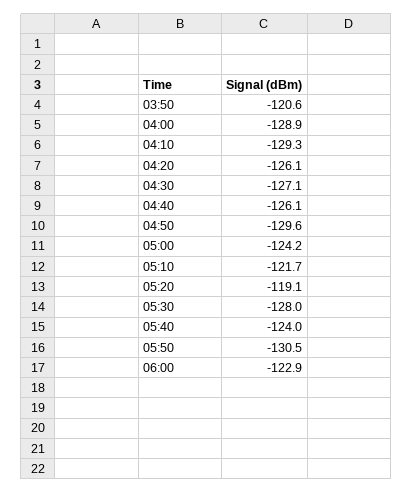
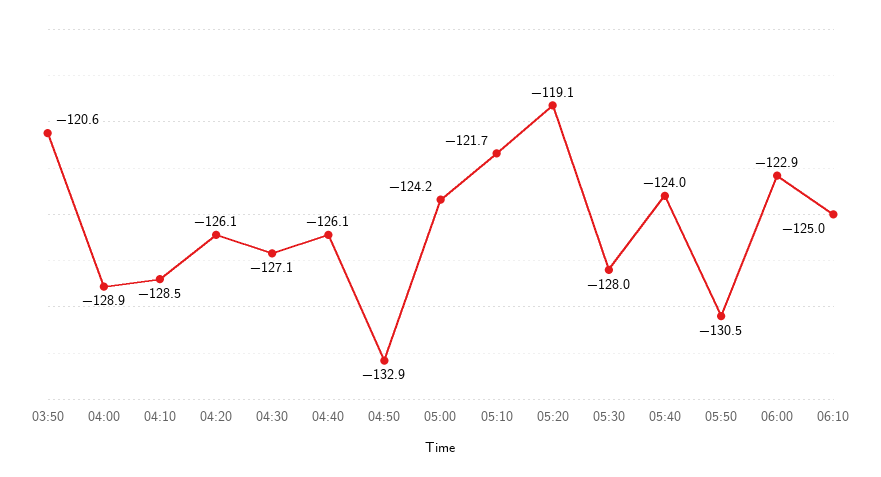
04:10: -129.3 -> -128.5
04:50: -129.6 -> -132.9
06:10: none -> -125

